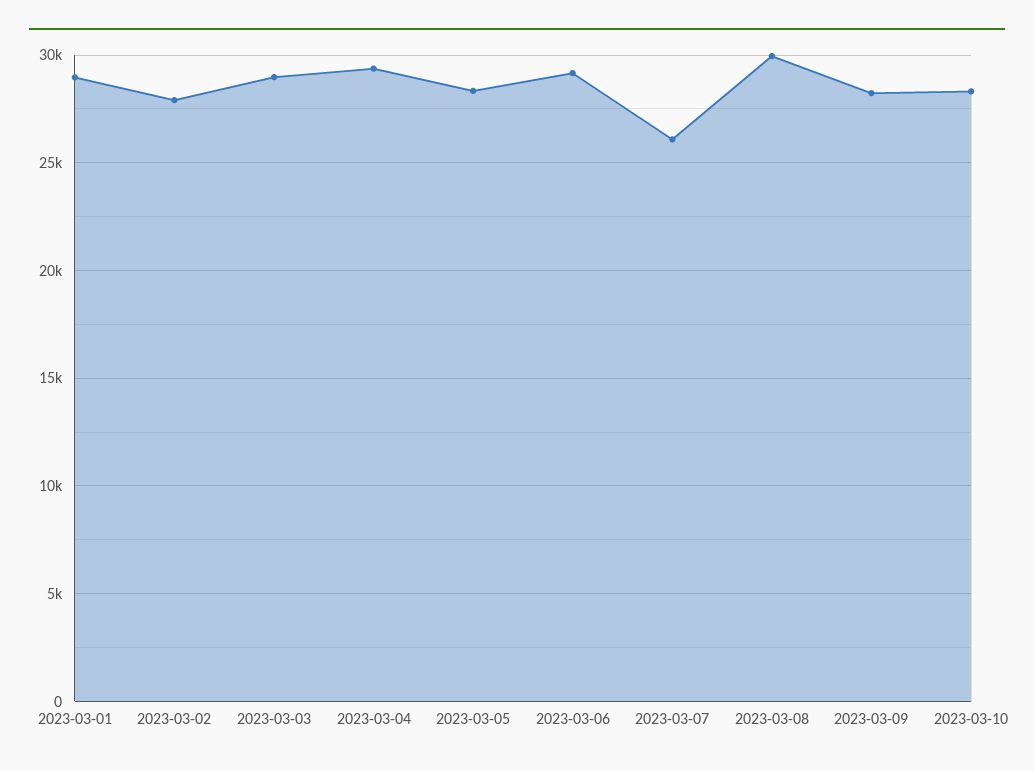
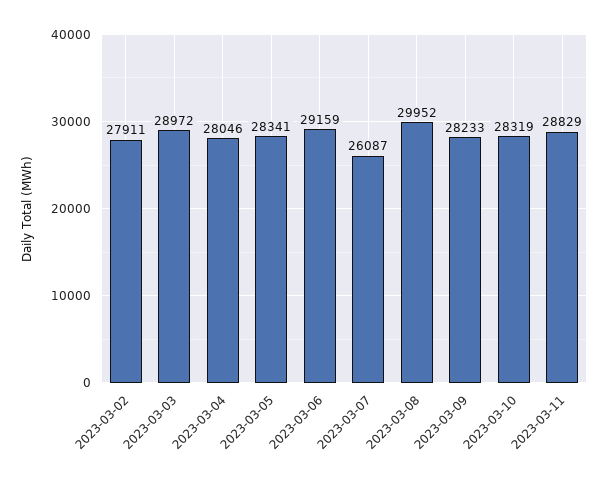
2023-03-01: 29000 -> none
2023-03-04: 29500 -> 28046
2023-03-11: none -> 28829

